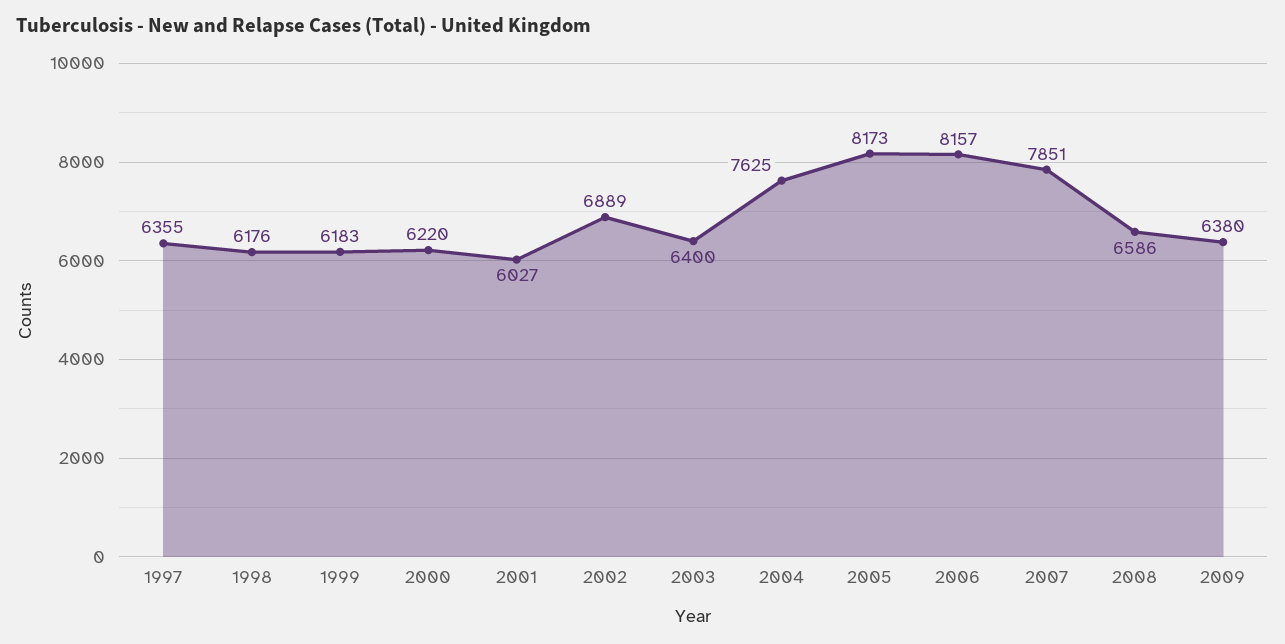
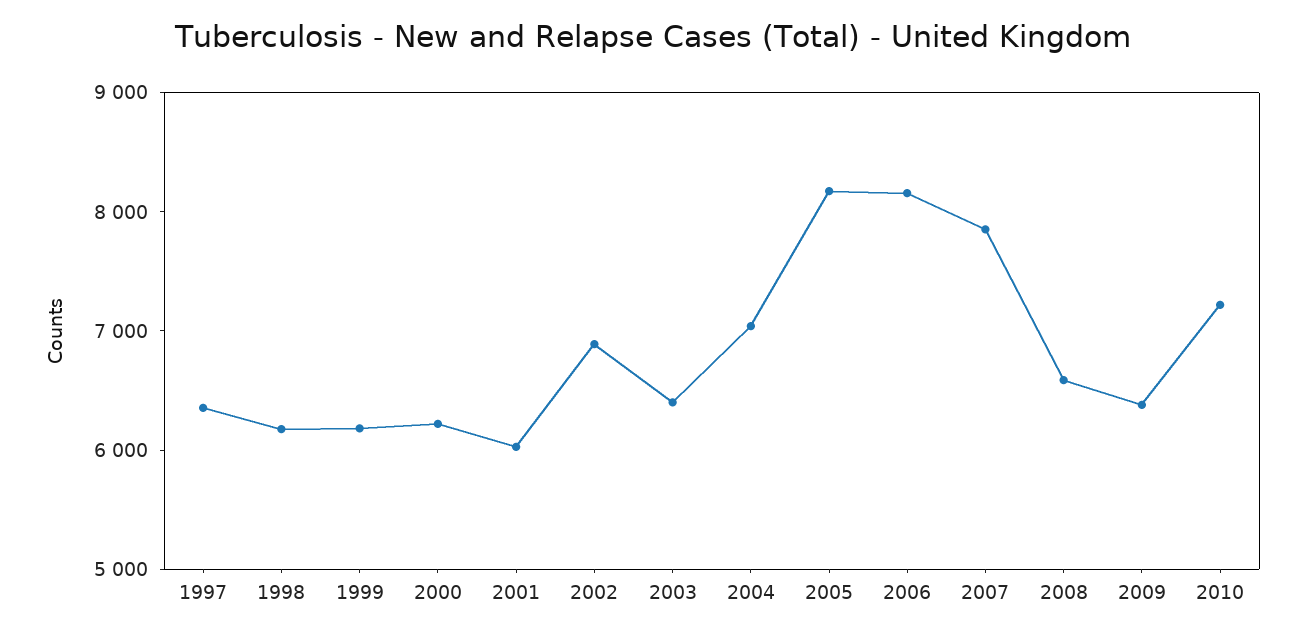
2004: 7625 -> 7000
2010: none -> 7200

